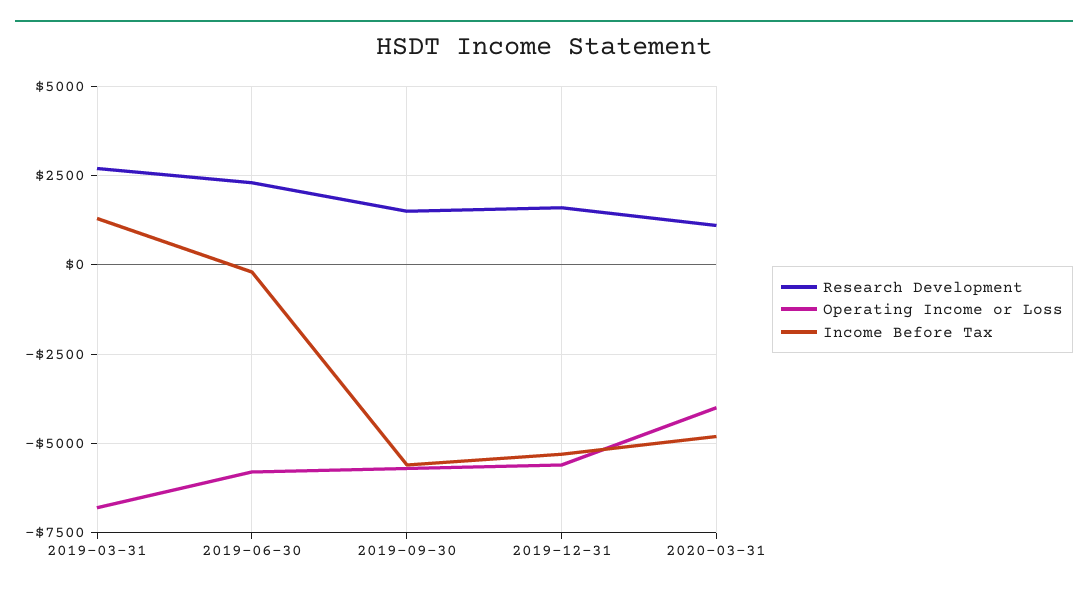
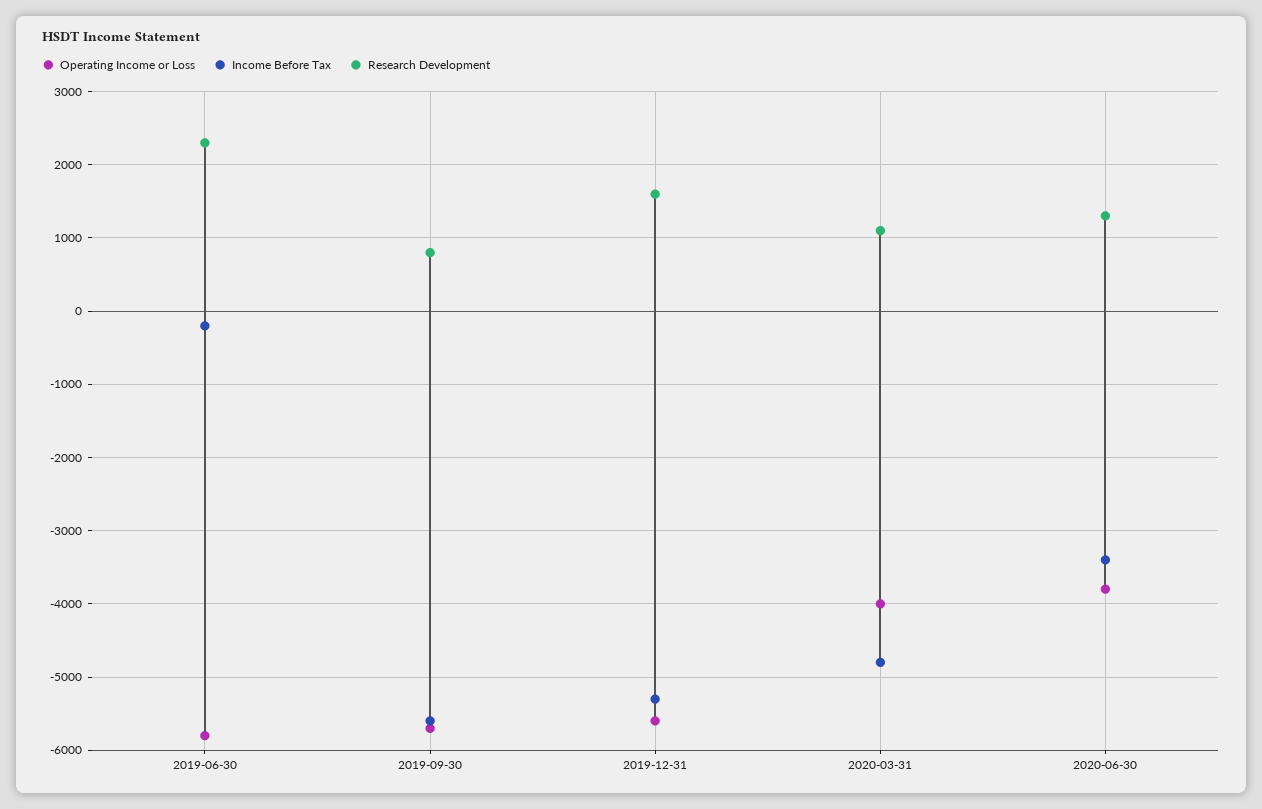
Research Development, 2019-03-31: 2750 -> none
Operating Income or Loss, 2019-03-31: -6750 -> none
Income Before Tax, 2019-03-31: 1250 -> none
Research Development, 2019-09-30: 1500 -> 800
Operating Income or Loss, 2020-06-30: none -> -3800
Income Before Tax, 2020-06-30: none -> -3400
Research Development, 2020-06-30: none -> 1300

